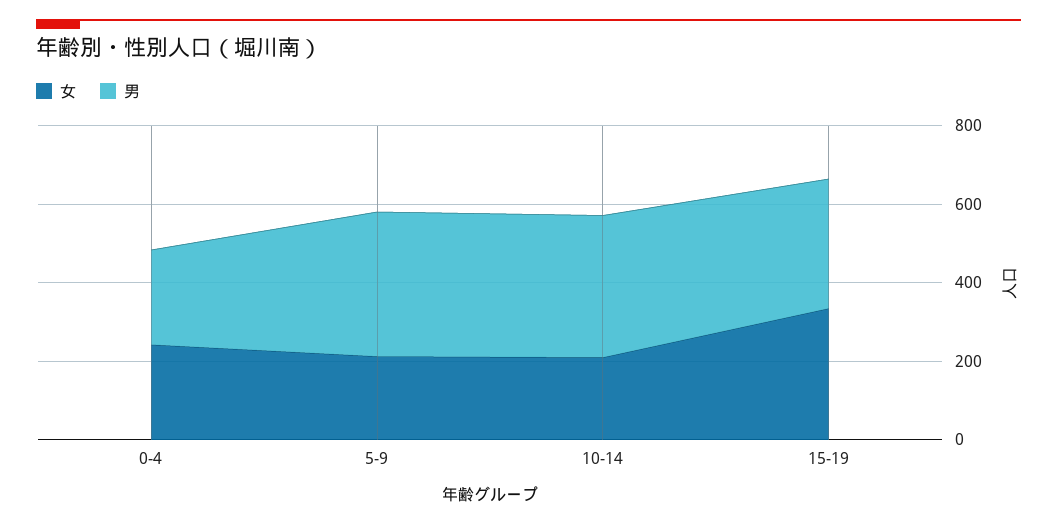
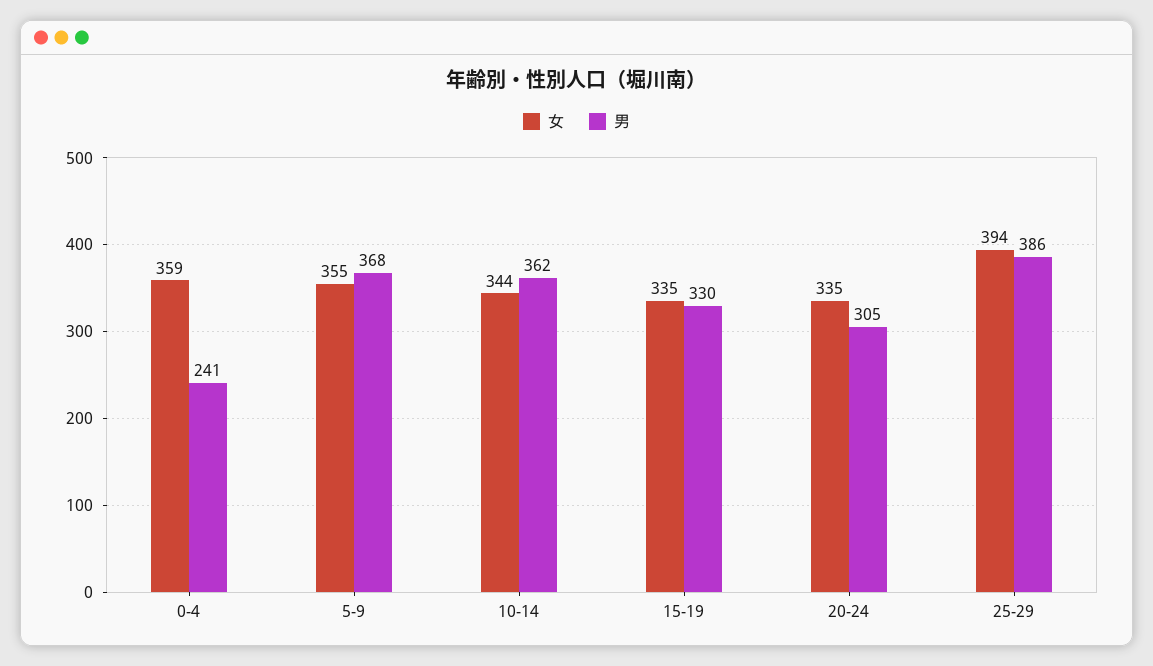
女, 0-4: 250 -> 359
女, 5-9: 200 -> 355
女, 10-14: 200 -> 344
女, 20-24: none -> 335
男, 20-24: none -> 305
女, 25-29: none -> 394
男, 25-29: none -> 386

